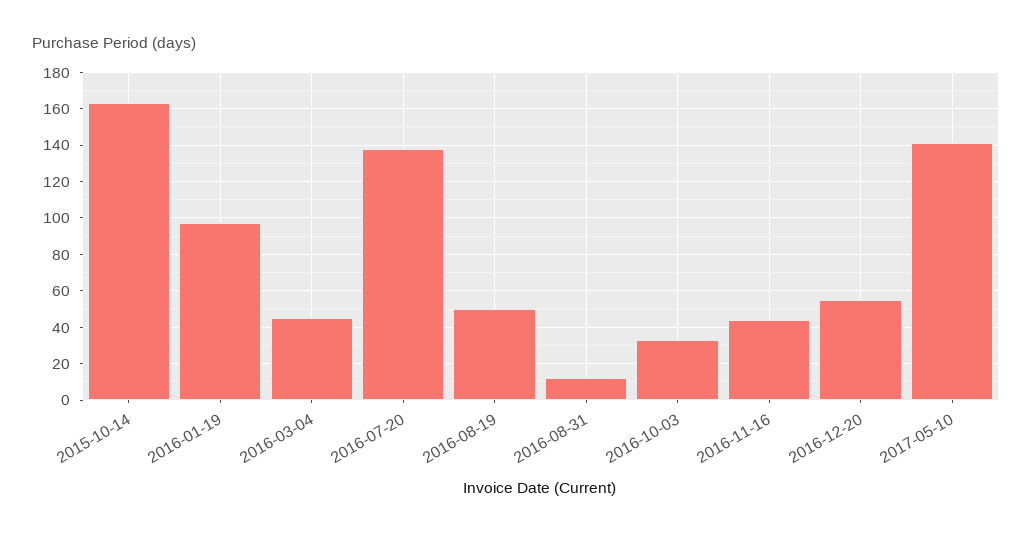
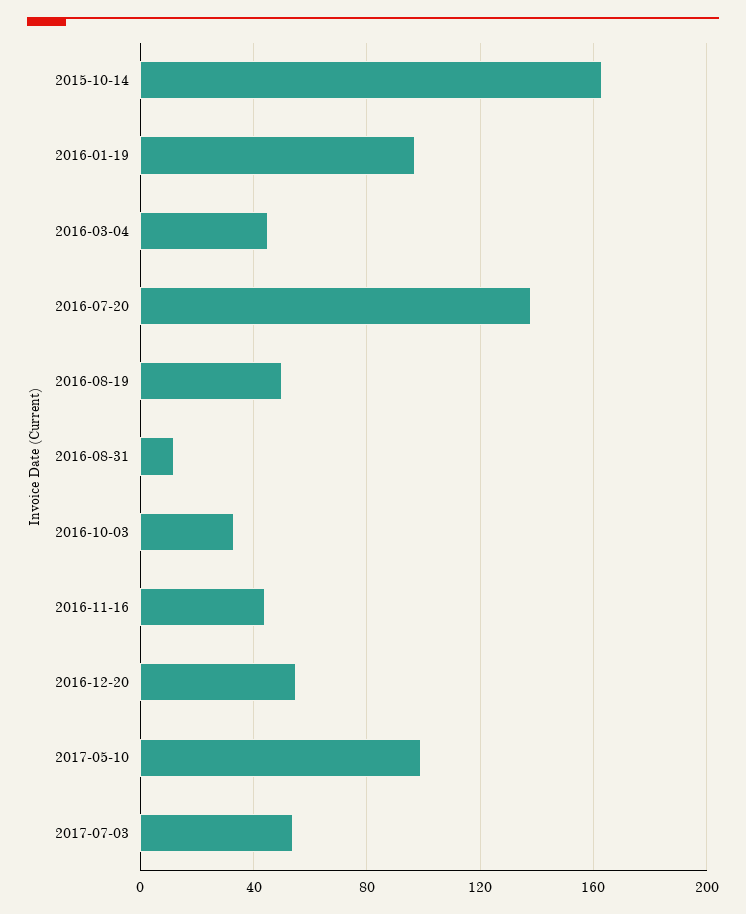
2017-05-10: 140 -> 100
2017-07-03: none -> 55

